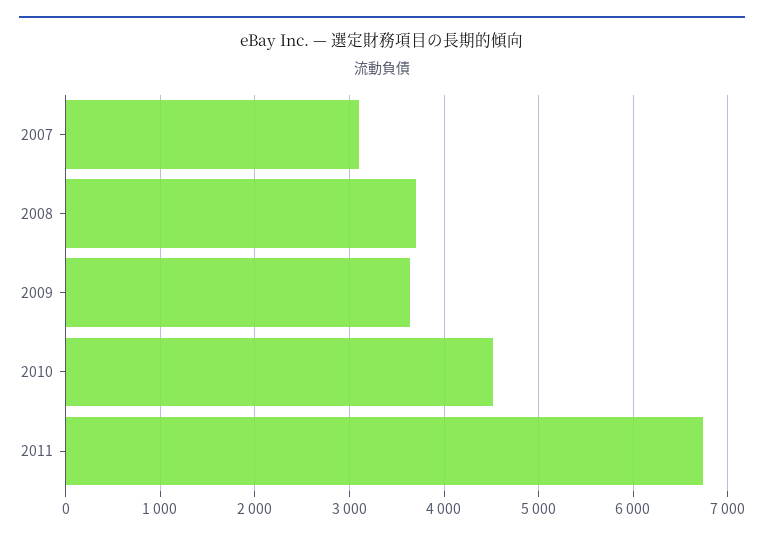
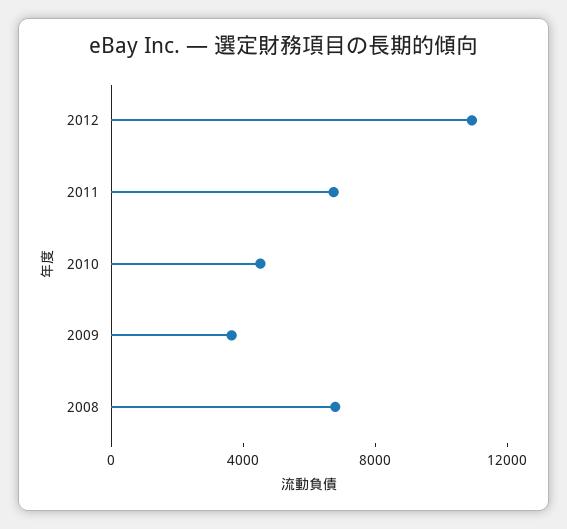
2007: 3100 -> none
2008: 3700 -> 7000
2012: none -> 11000

